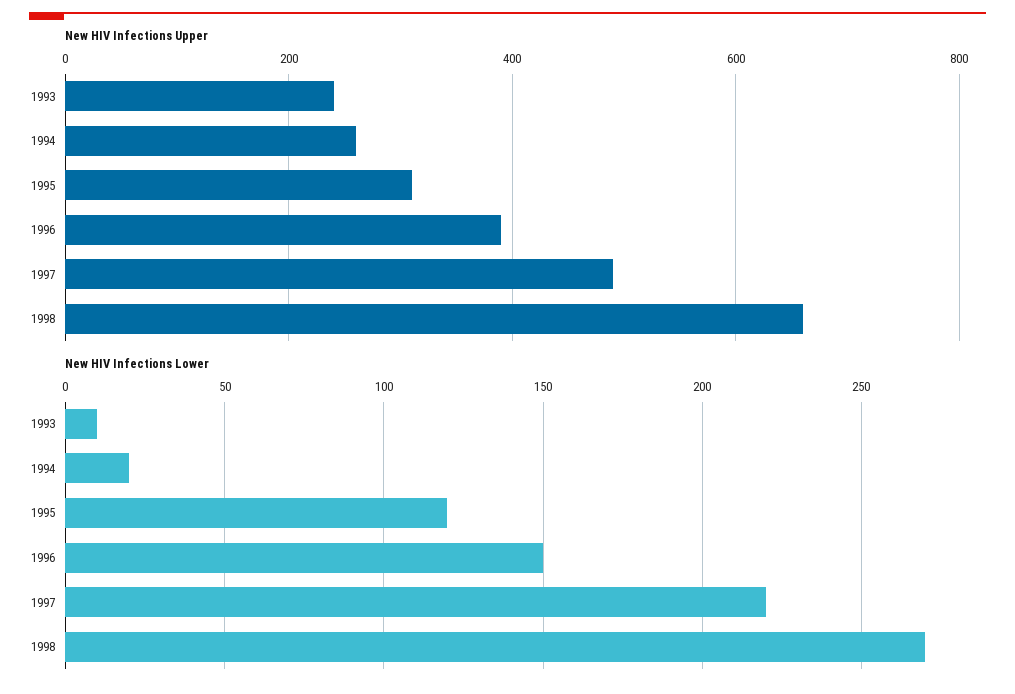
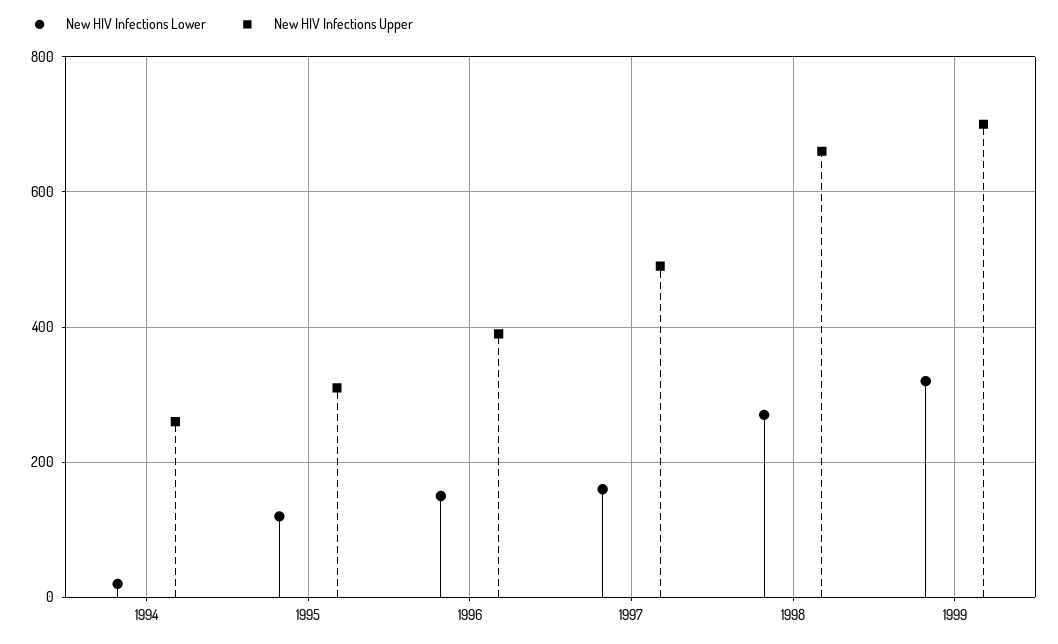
New HIV Infections Upper, 1993: 240 -> none
New HIV Infections Lower, 1993: 10 -> none
New HIV Infections Lower, 1997: 220 -> 160
New HIV Infections Lower, 1999: none -> 320
New HIV Infections Upper, 1999: none -> 700

